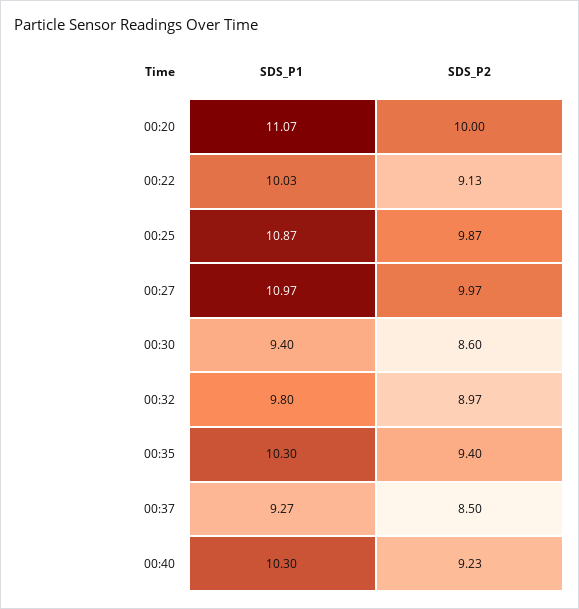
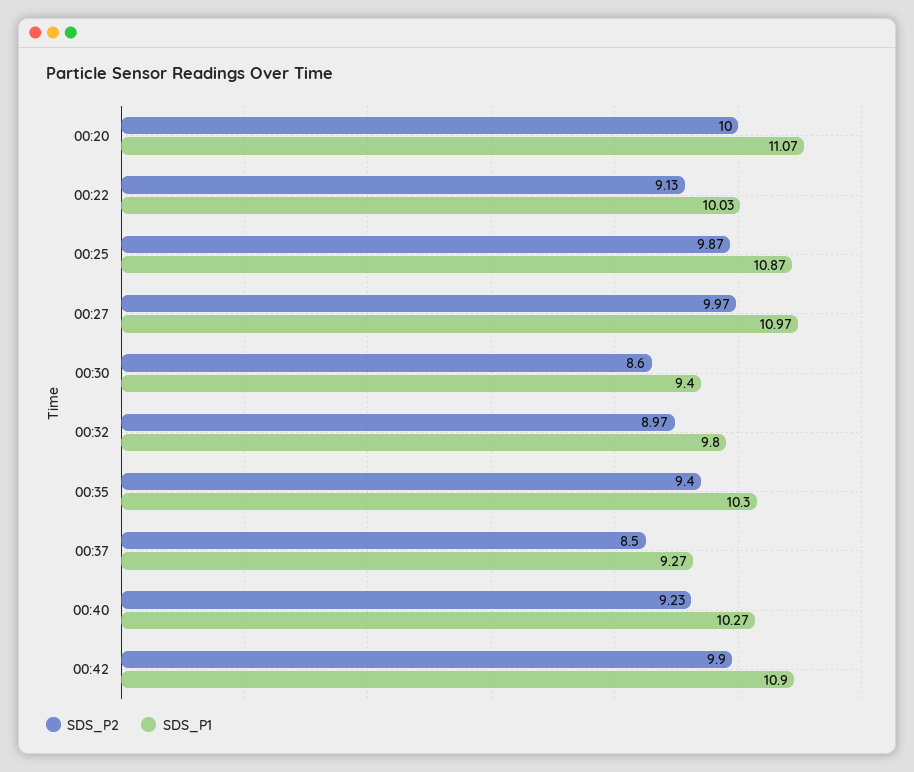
SDS_P1, 00:40: 10.3 -> 10.27
SDS_P2, 00:42: none -> 9.9
SDS_P1, 00:42: none -> 10.9

